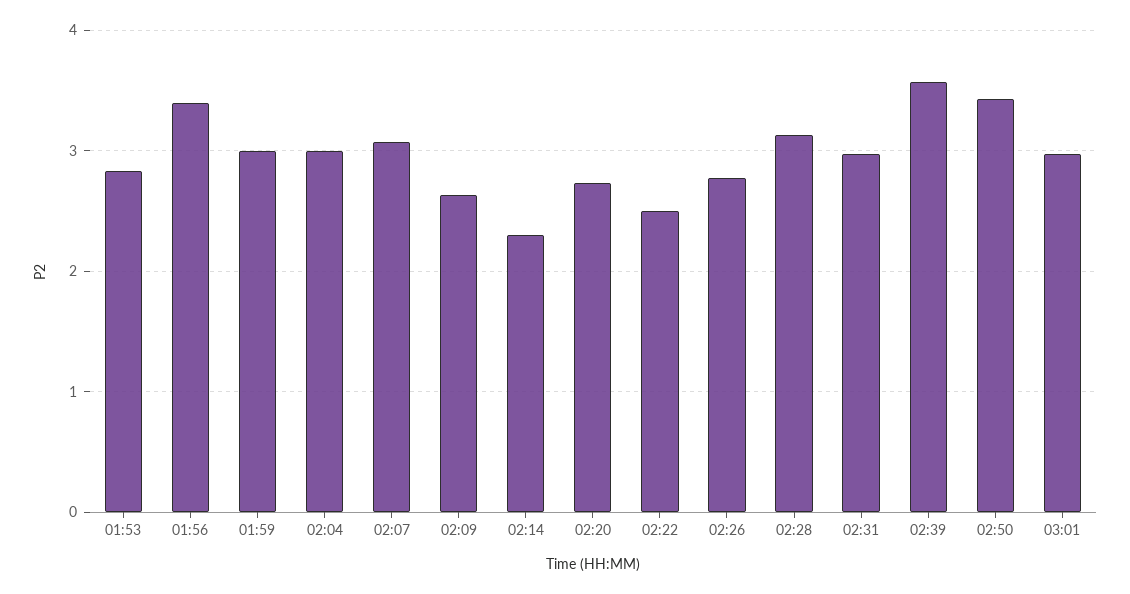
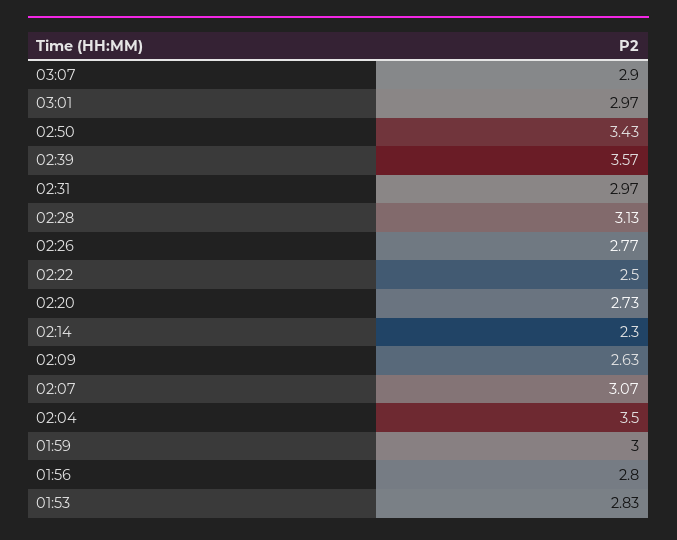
01:56: 3.4 -> 2.8
02:04: 3 -> 3.5
03:07: none -> 2.9

